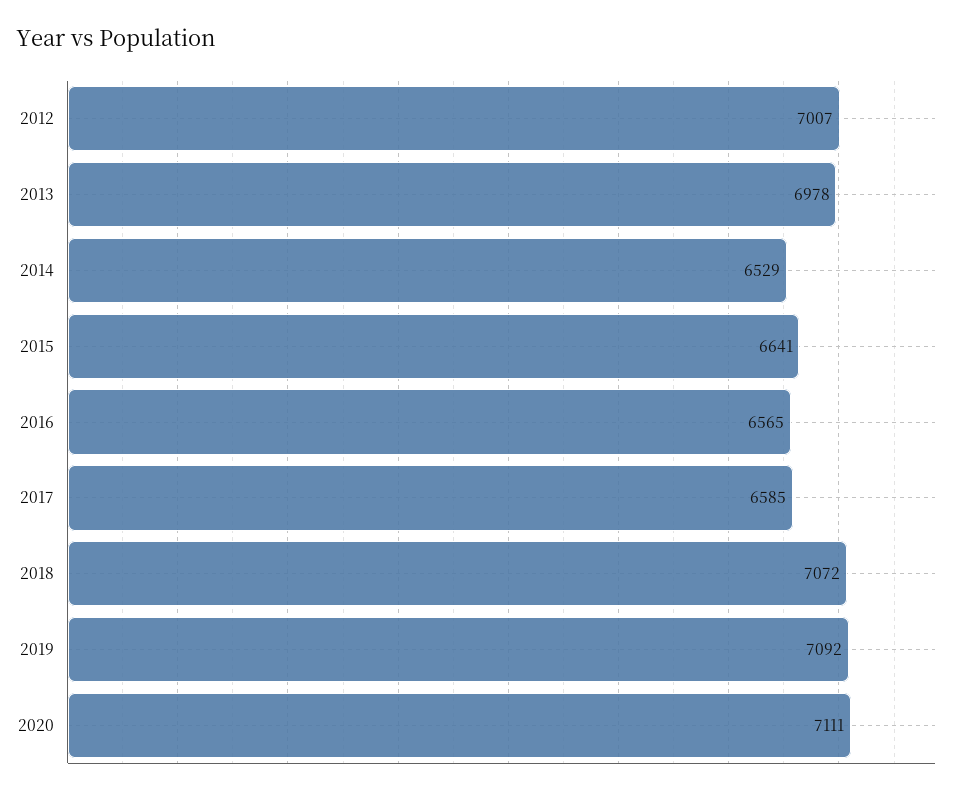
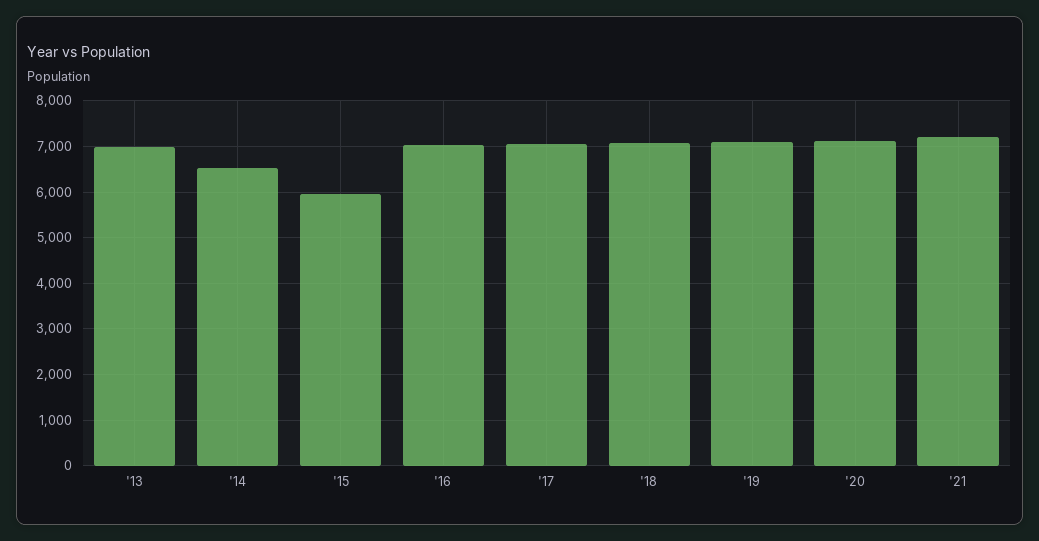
2012: 7007 -> none
2015: 6641 -> 6000
2016: 6565 -> 7000
2017: 6585 -> 7000
'21: none -> 7200

